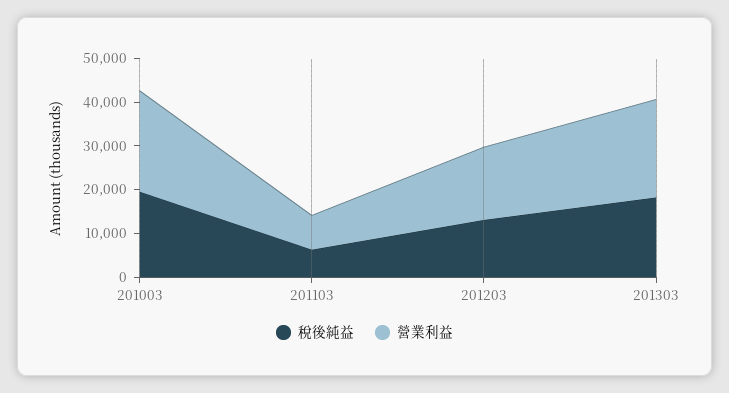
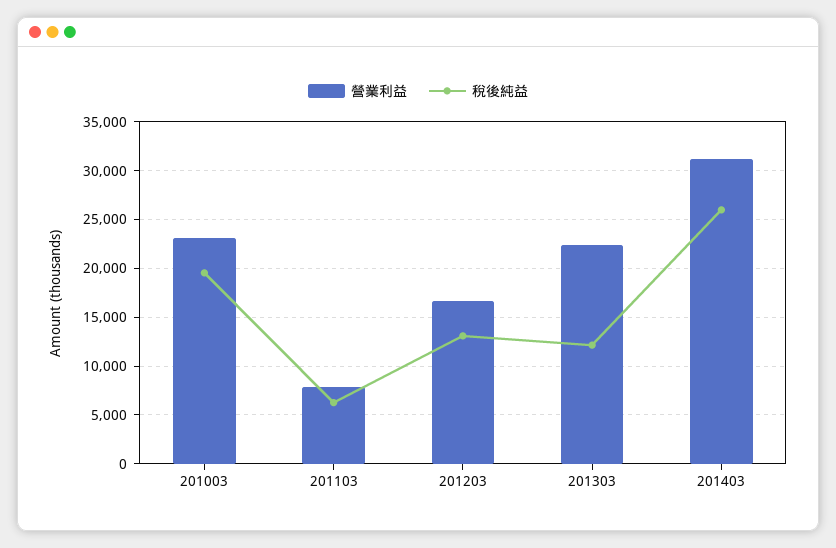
稅後純益, 201303: 18000 -> 12000
營業利益, 201403: none -> 31000
稅後純益, 201403: none -> 26000

